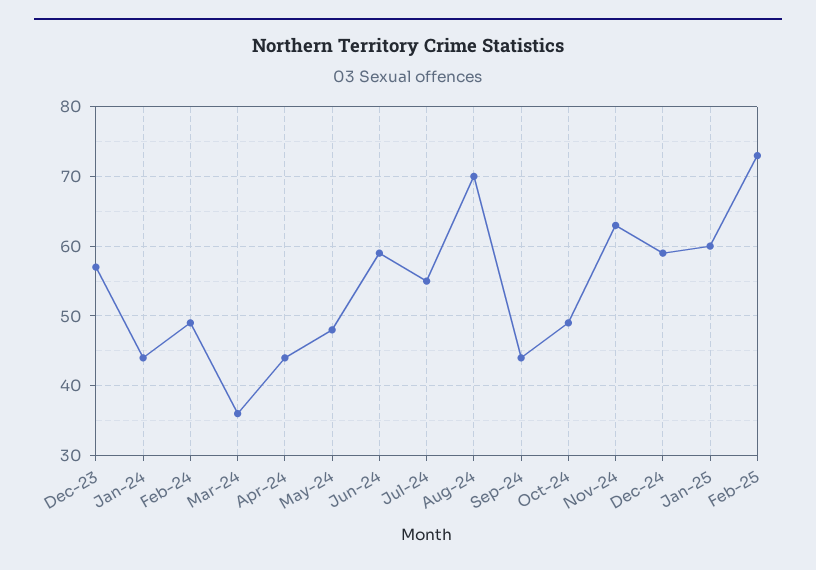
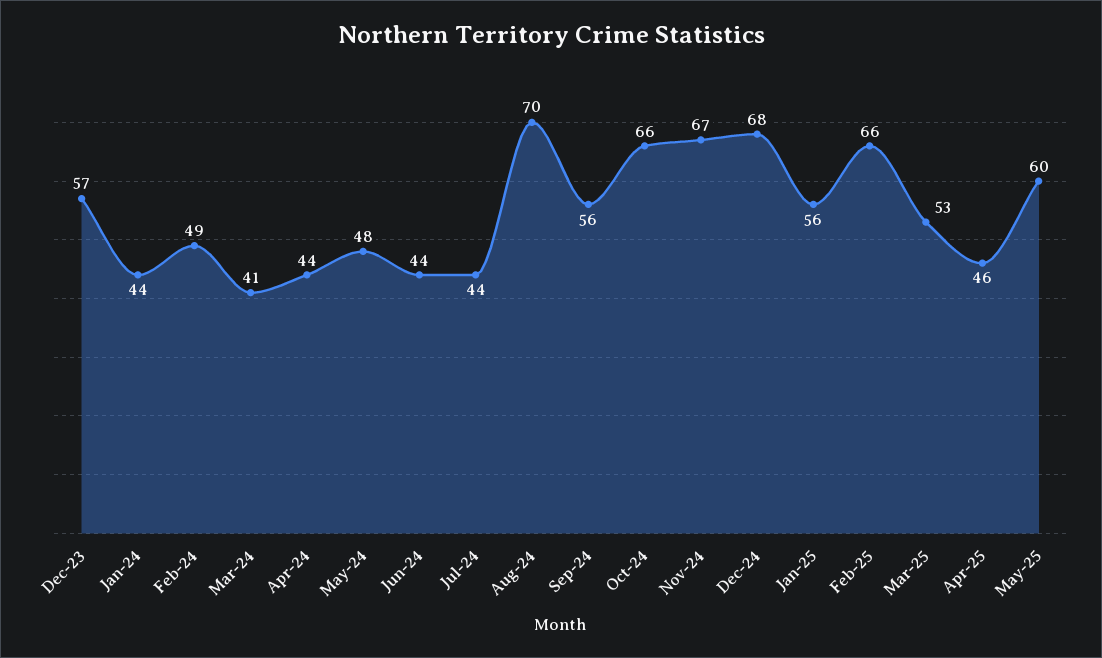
Mar-24: 36 -> 41
Jun-24: 59 -> 44
Jul-24: 55 -> 44
Sep-24: 44 -> 56
Oct-24: 49 -> 66
Nov-24: 63 -> 67
Dec-24: 59 -> 68
Jan-25: 60 -> 56
Feb-25: 73 -> 66
Mar-25: none -> 53
Apr-25: none -> 46
May-25: none -> 60

